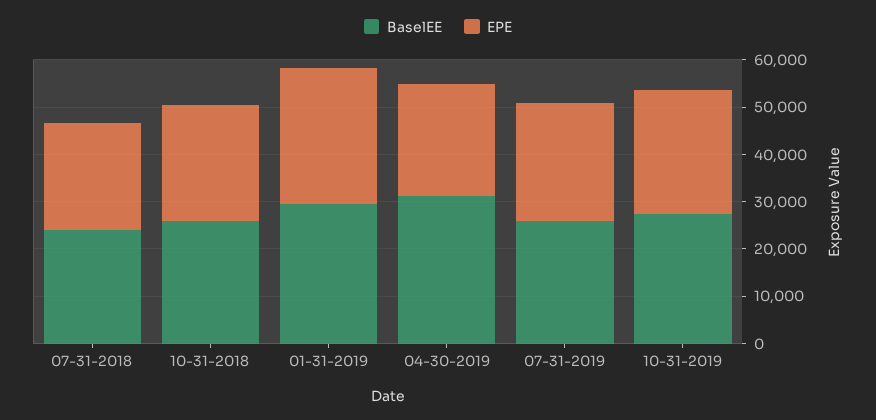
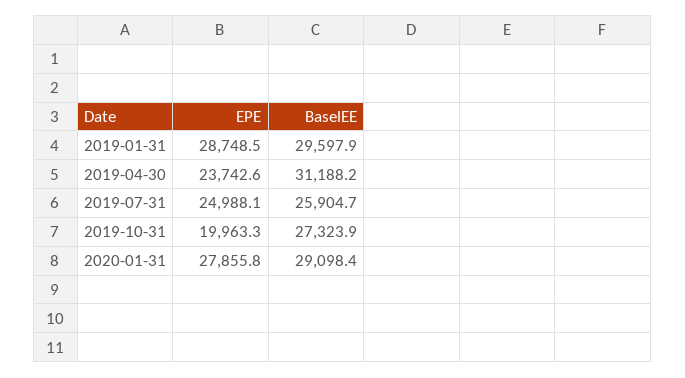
BaselEE, 07-31-2018: 24000 -> none
EPE, 07-31-2018: 22000 -> none
BaselEE, 10-31-2018: 26000 -> none
EPE, 10-31-2018: 24000 -> none
EPE, 10-31-2019: 26000 -> 19963.3
EPE, 2020-01-31: none -> 27855.8
BaselEE, 2020-01-31: none -> 29098.4

